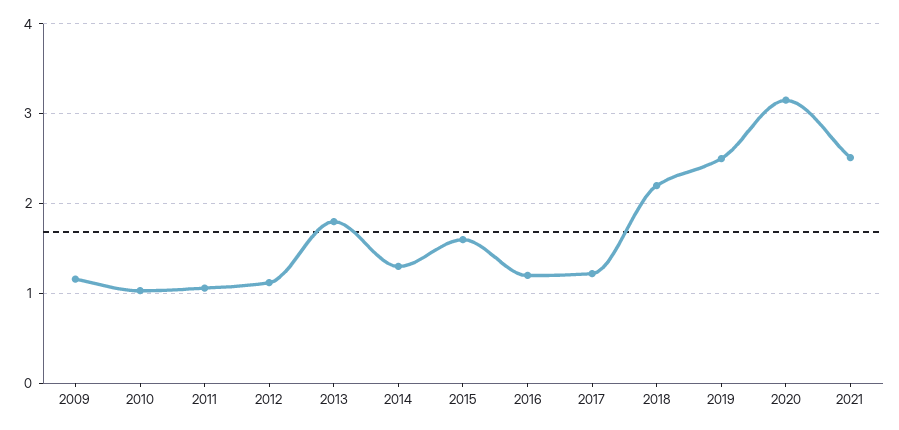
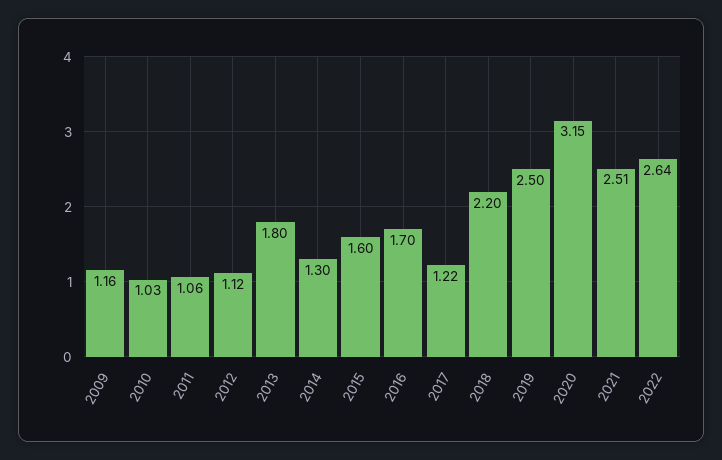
2016: 1.2 -> 1.7
2022: none -> 2.64

